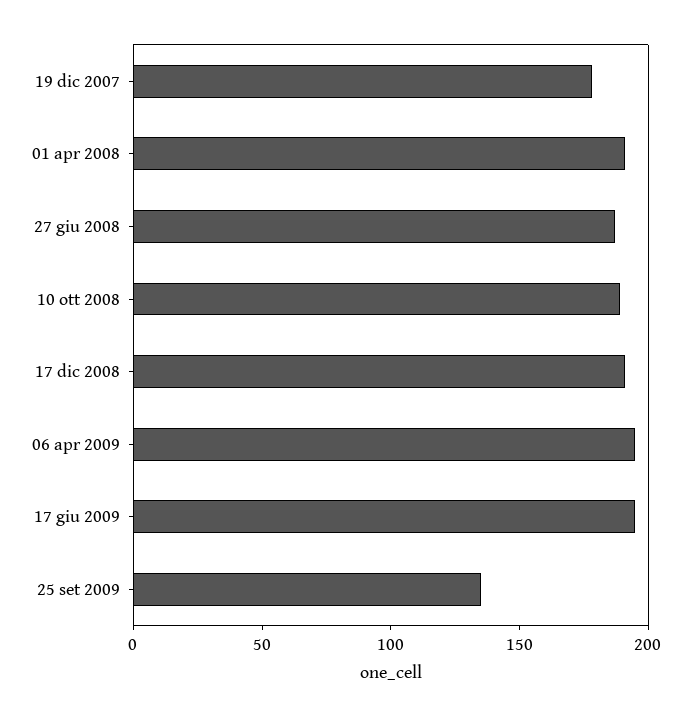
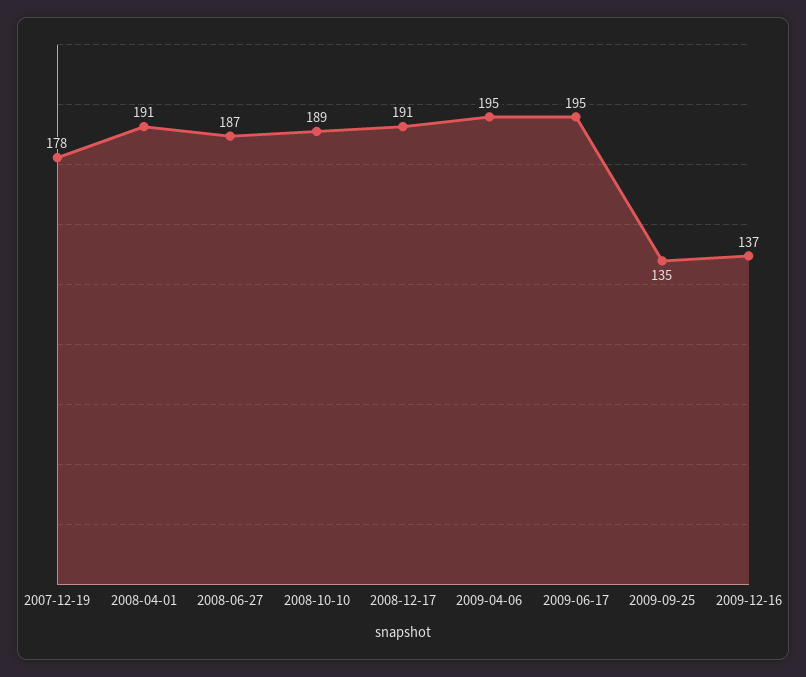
2009-12-16: none -> 137

